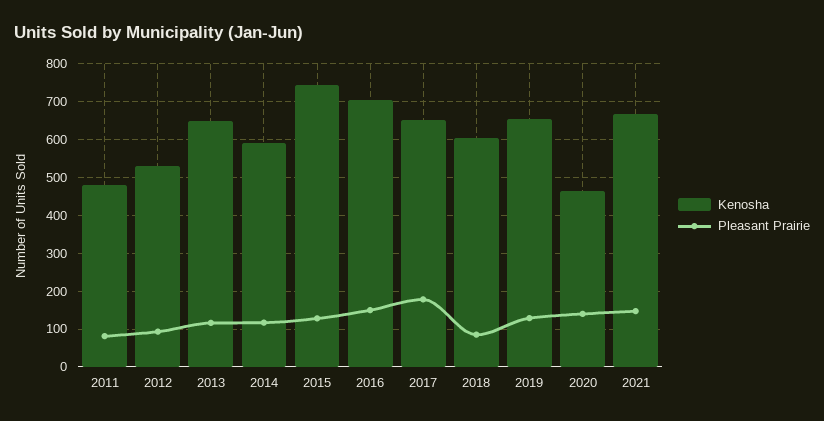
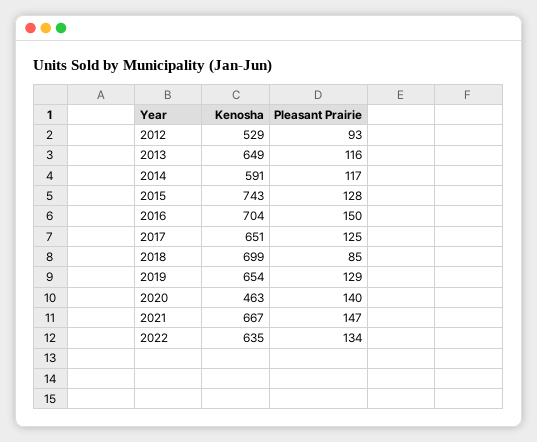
Kenosha, 2011: 480 -> none
Pleasant Prairie, 2011: 80 -> none
Pleasant Prairie, 2017: 180 -> 125
Kenosha, 2018: 600 -> 699
Kenosha, 2022: none -> 635
Pleasant Prairie, 2022: none -> 134

